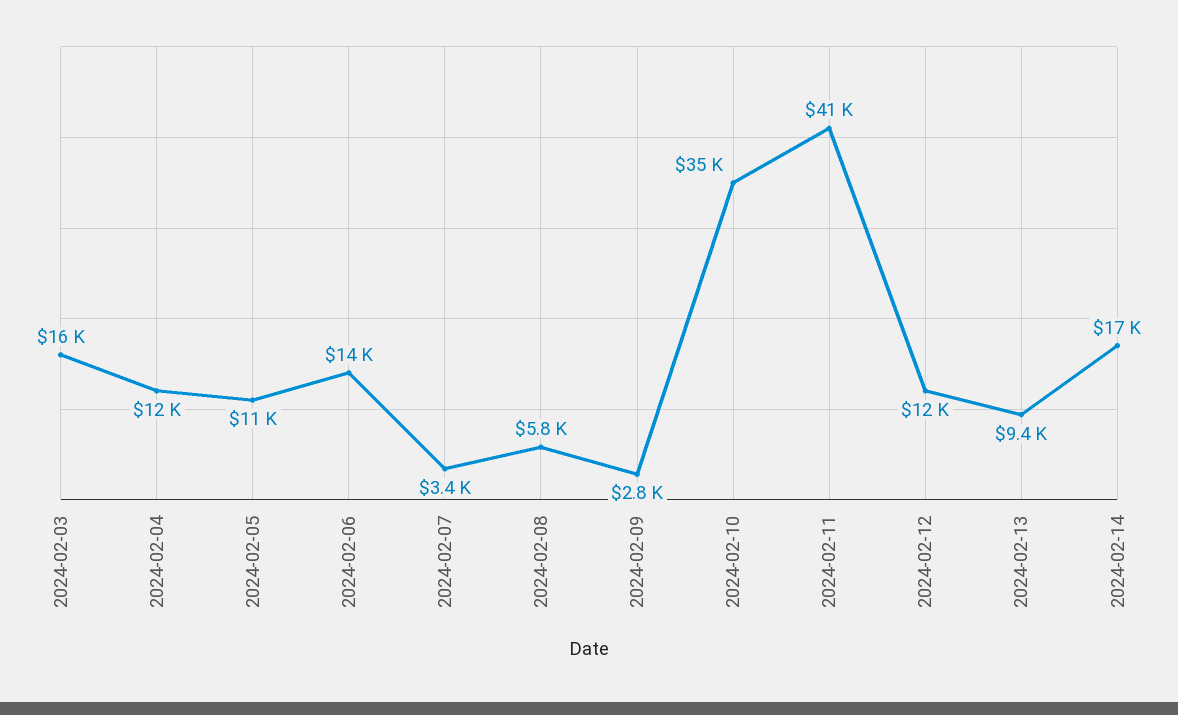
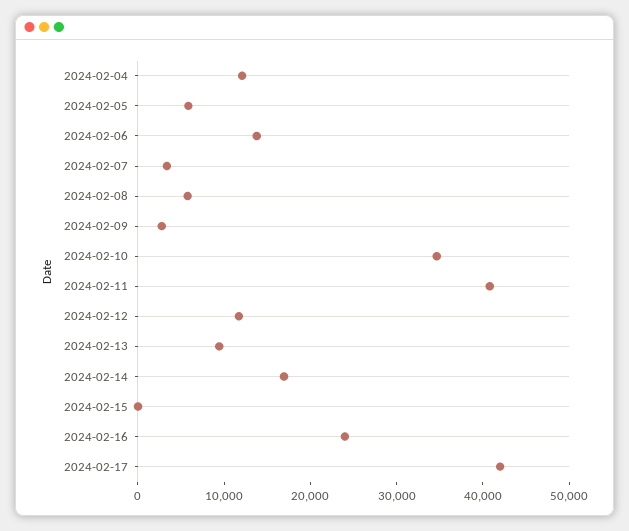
2024-02-03: 16000 -> none
2024-02-05: 11000 -> 6000
2024-02-15: none -> 0
2024-02-16: none -> 24000
2024-02-17: none -> 42000

